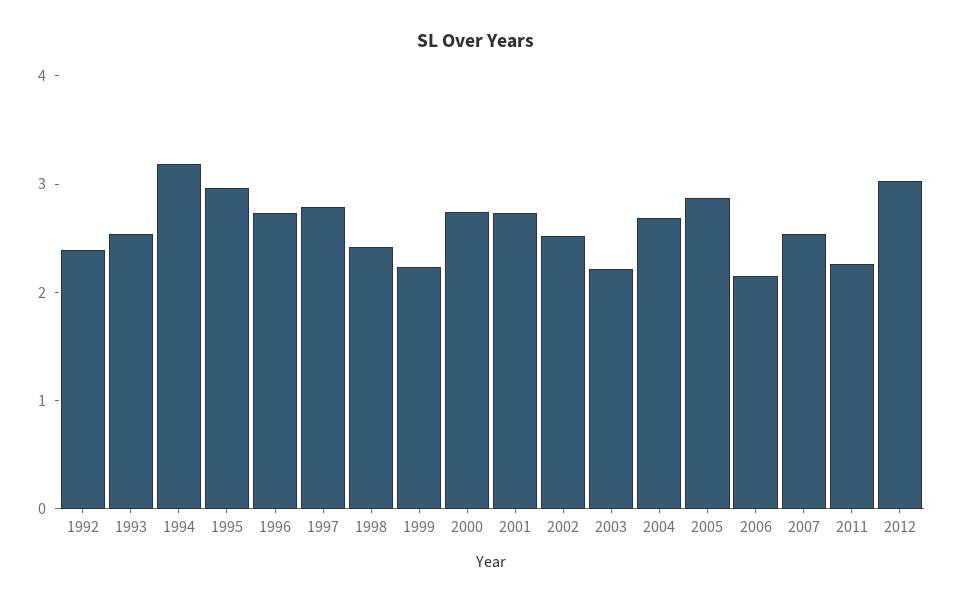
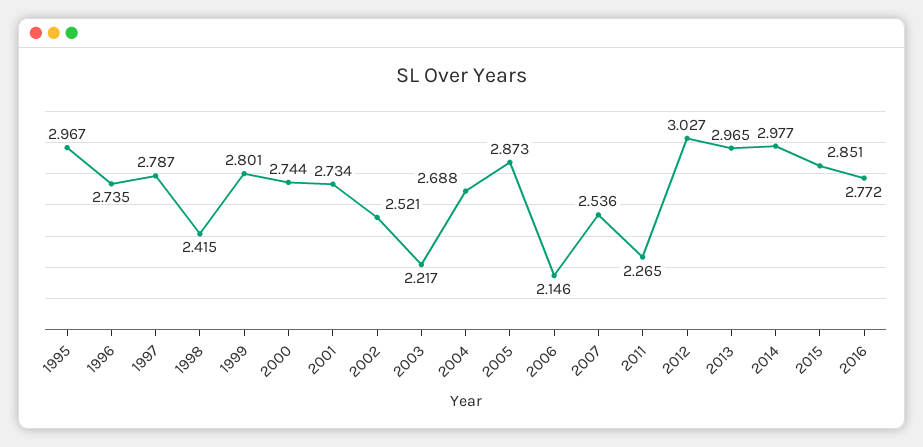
1992: 2.4 -> none
1993: 2.6 -> none
1994: 3.2 -> none
1999: 2.2 -> 2.801
2013: none -> 2.965
2014: none -> 2.977
2015: none -> 2.851
2016: none -> 2.772

